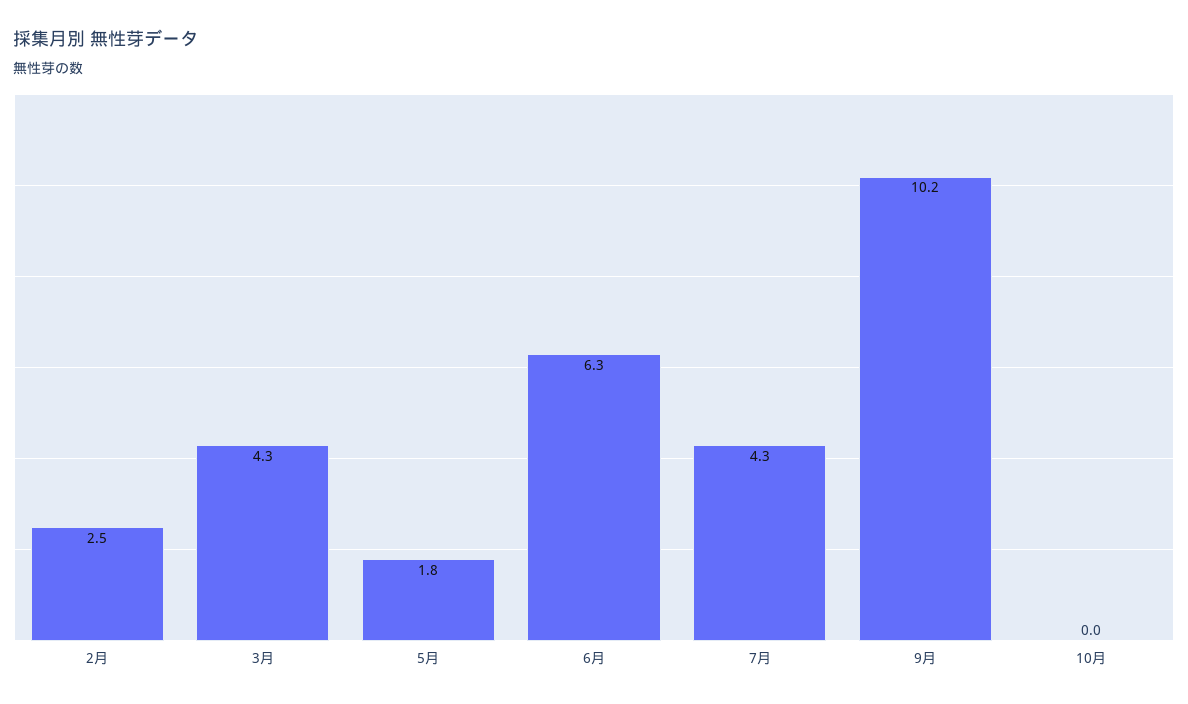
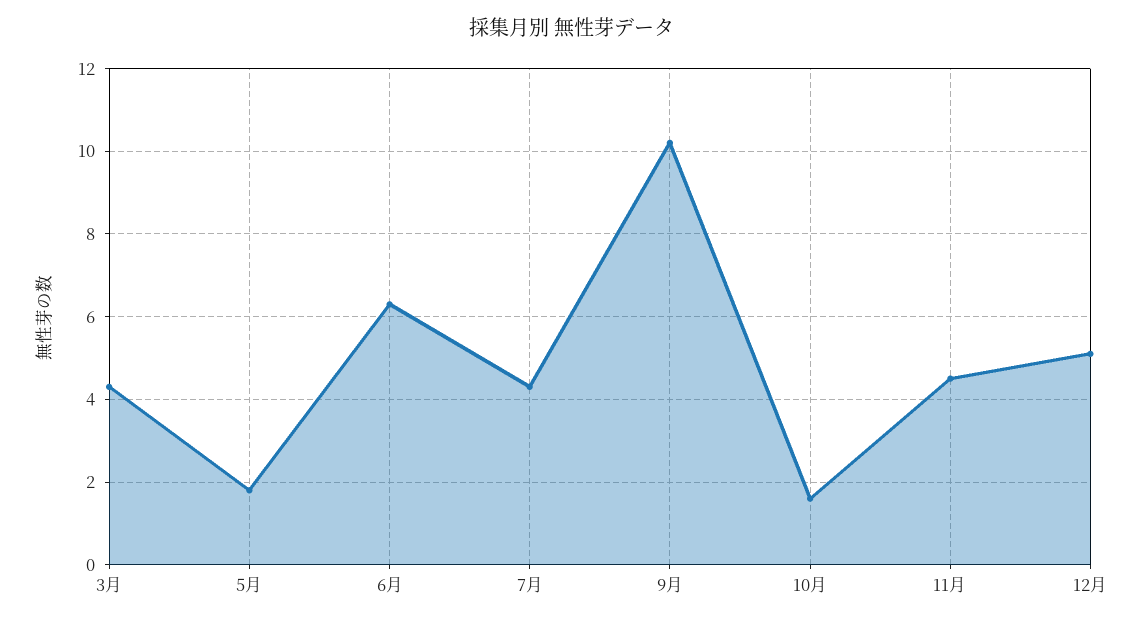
2月: 2.5 -> none
10月: 0 -> 1.5
11月: none -> 4.5
12月: none -> 5

